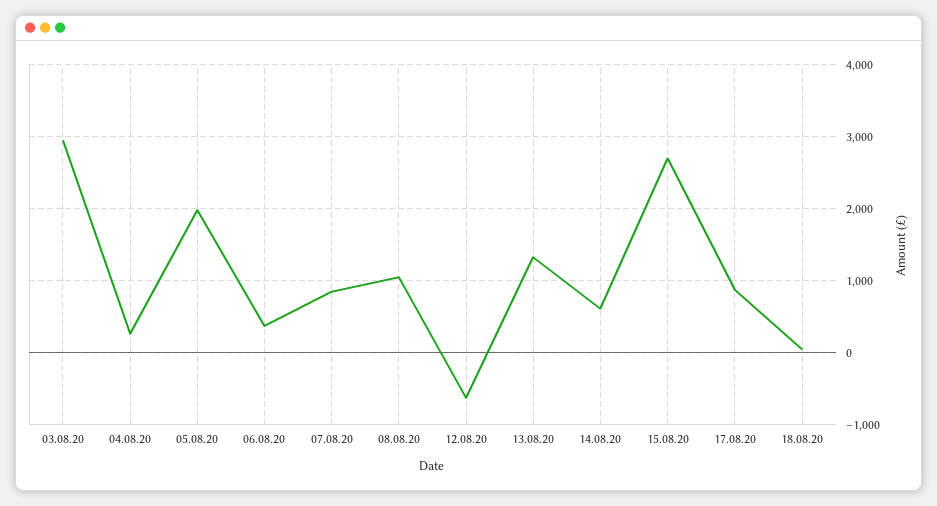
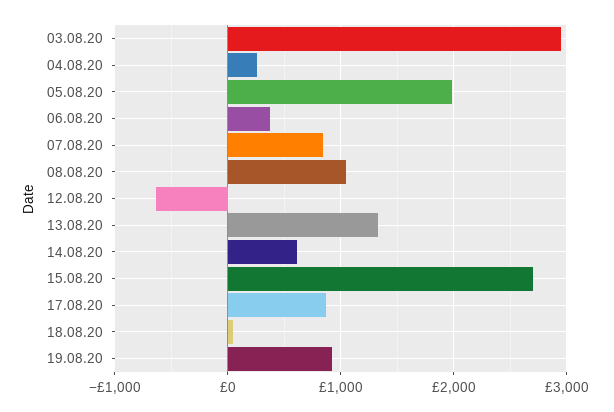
19.08.20: none -> 900

